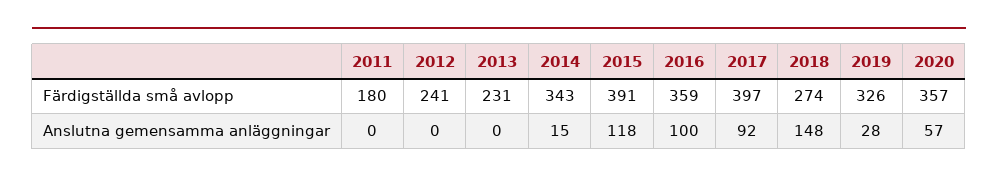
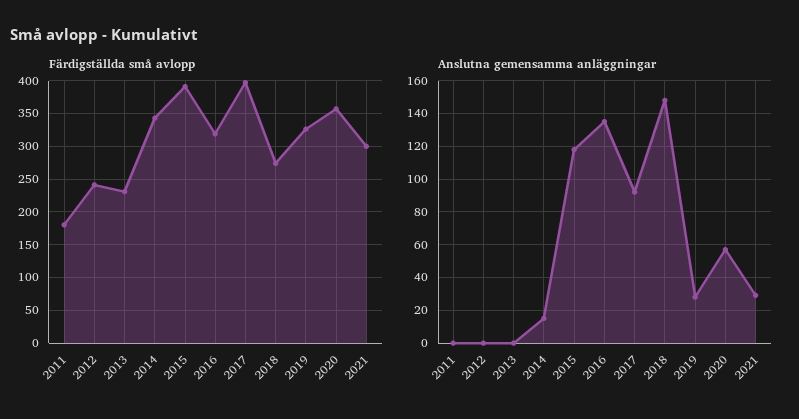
Färdigställda små avlopp, 2016: 359 -> 320
Anslutna gemensamma anläggningar, 2016: 100 -> 135
Färdigställda små avlopp, 2021: none -> 300
Anslutna gemensamma anläggningar, 2021: none -> 30

